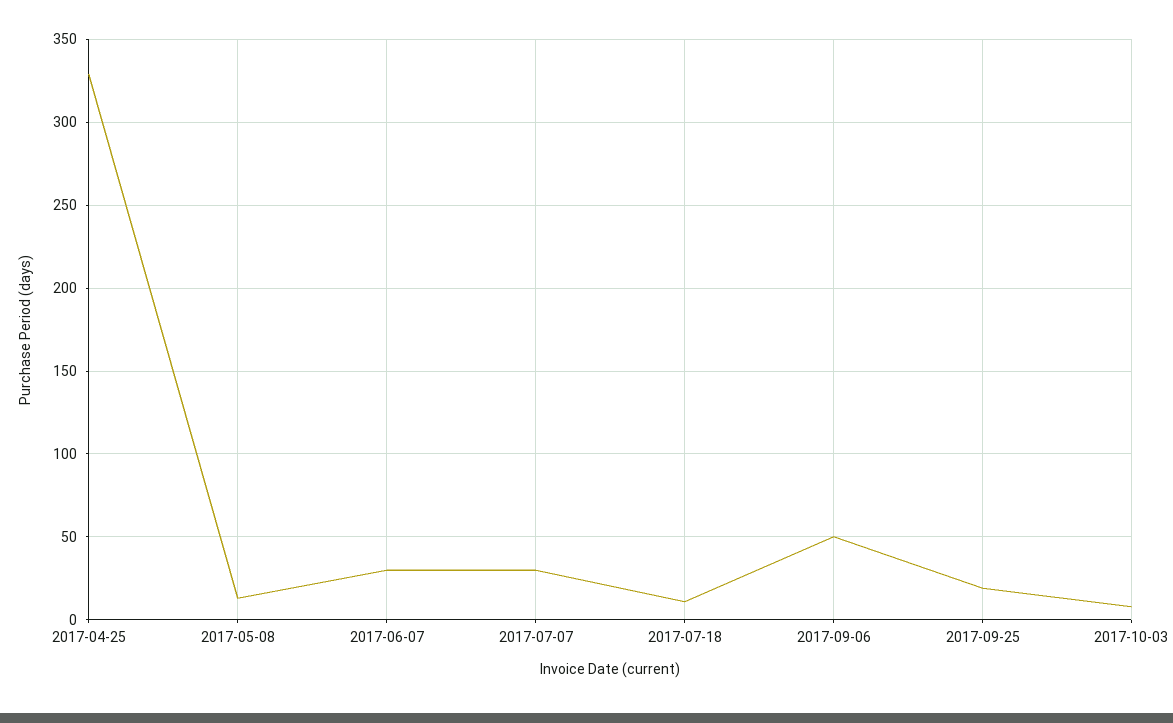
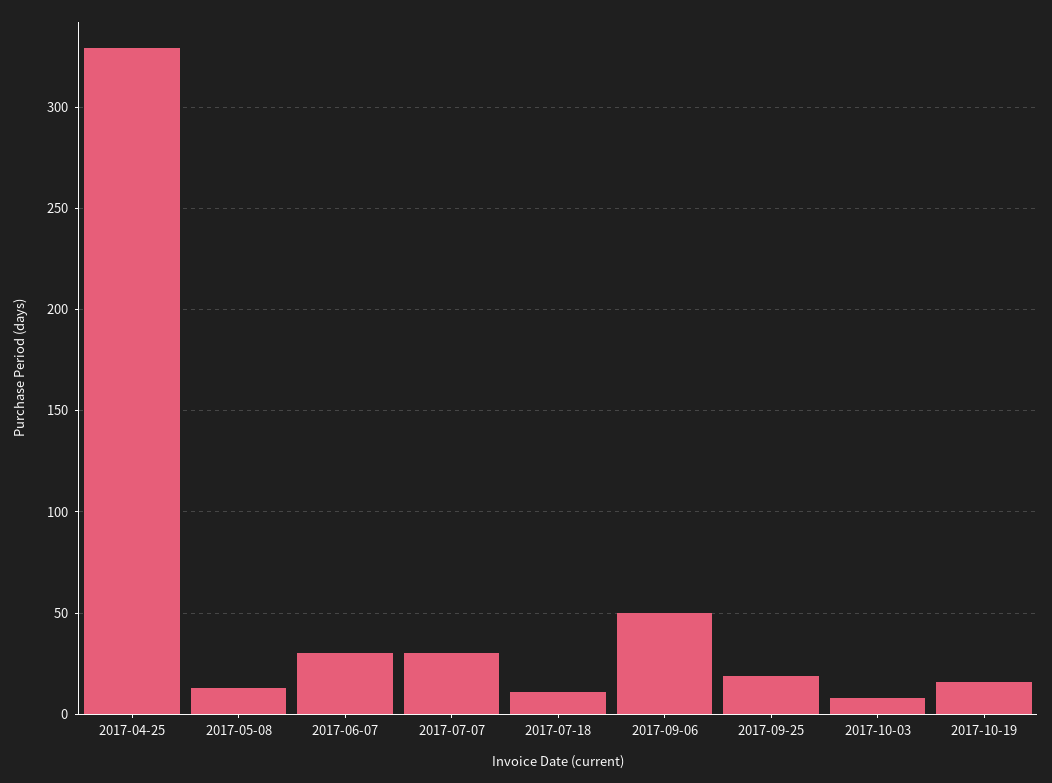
2017-10-19: none -> 15

